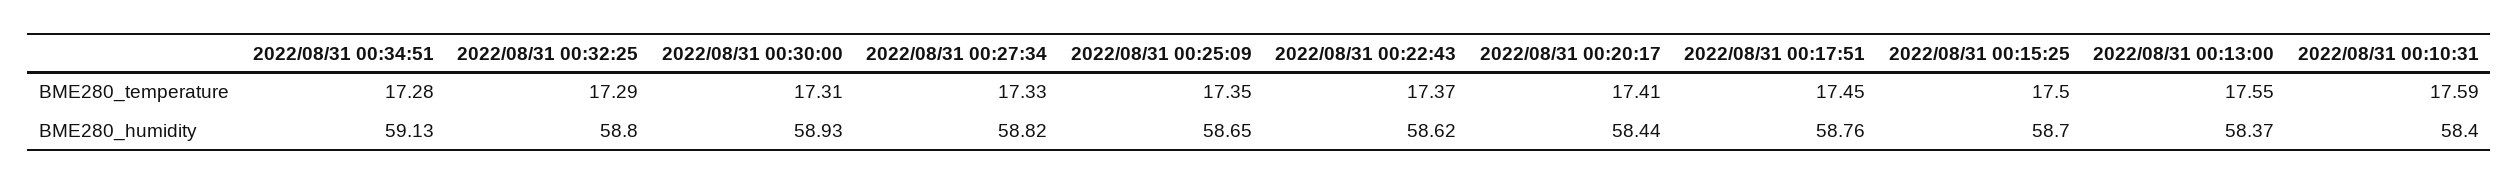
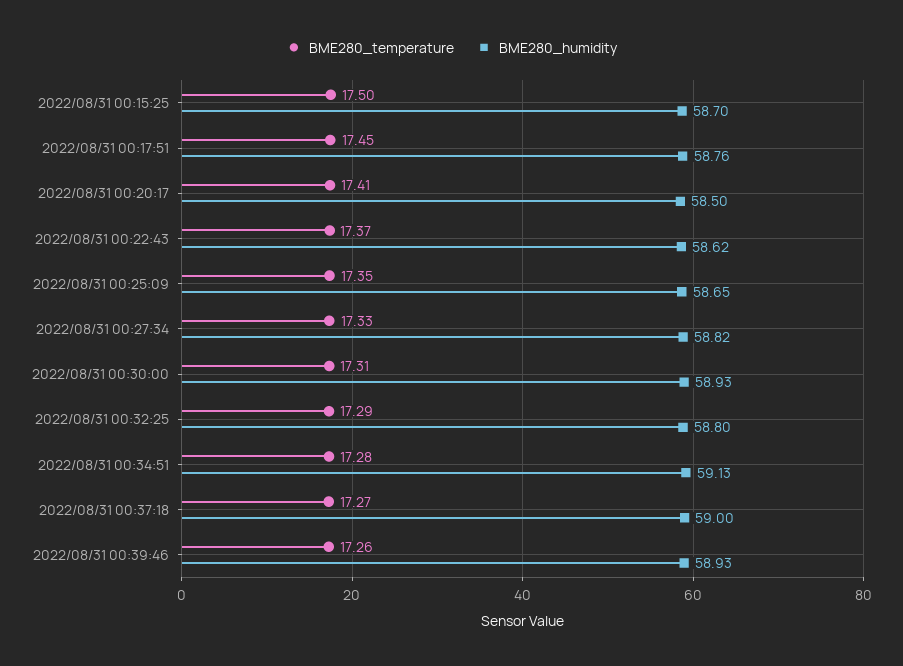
BME280_temperature, 2022/08/31 00:13:00: 17.55 -> none
BME280_temperature, 2022/08/31 00:10:31: 17.59 -> none
BME280_humidity, 2022/08/31 00:20:17: 58.44 -> 58.5
BME280_humidity, 2022/08/31 00:13:00: 58.37 -> none
BME280_humidity, 2022/08/31 00:10:31: 58.4 -> none
BME280_temperature, 2022/08/31 00:37:18: none -> 17.27
BME280_humidity, 2022/08/31 00:37:18: none -> 59
BME280_temperature, 2022/08/31 00:39:46: none -> 17.26
BME280_humidity, 2022/08/31 00:39:46: none -> 58.93

